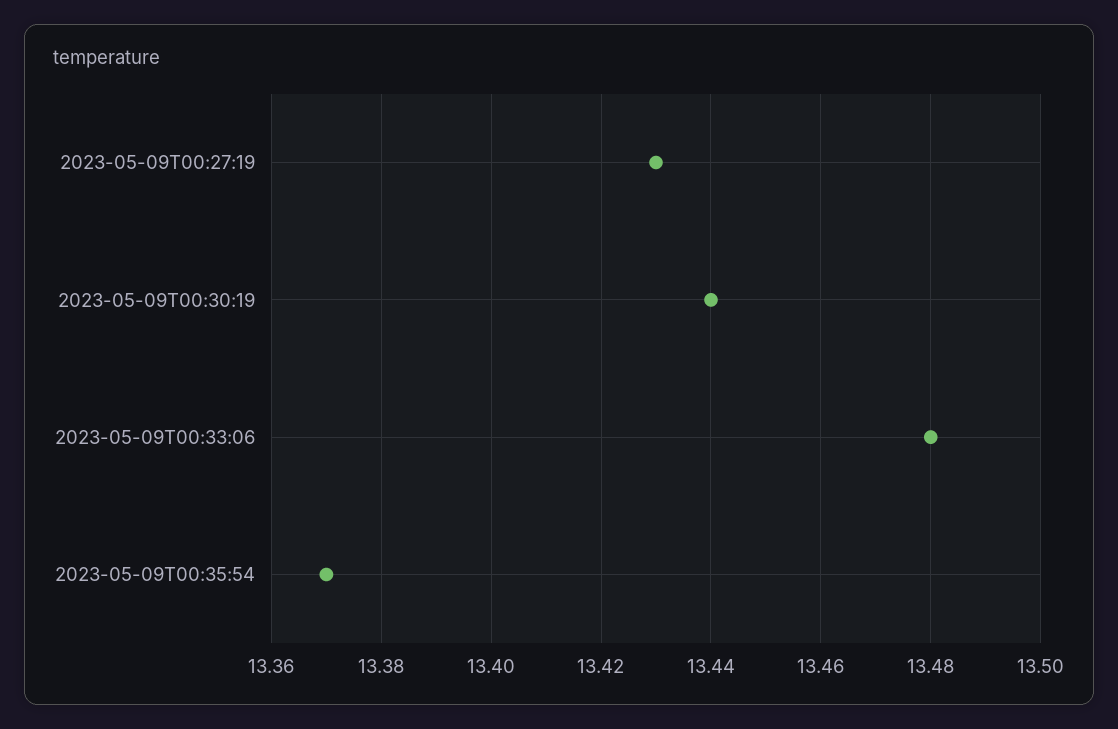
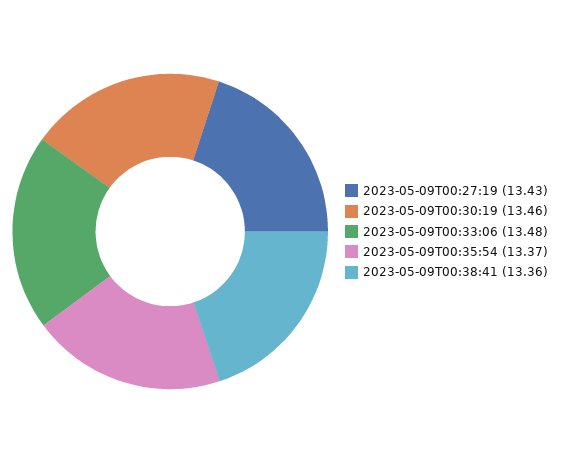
2023-05-09T00:30:19: 13.44 -> 13.46
2023-05-09T00:38:41: none -> 13.36

